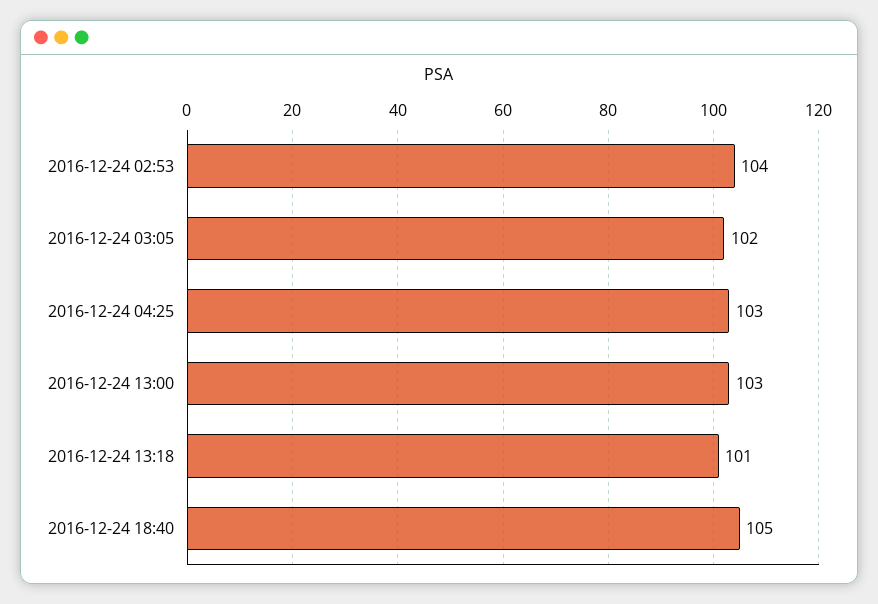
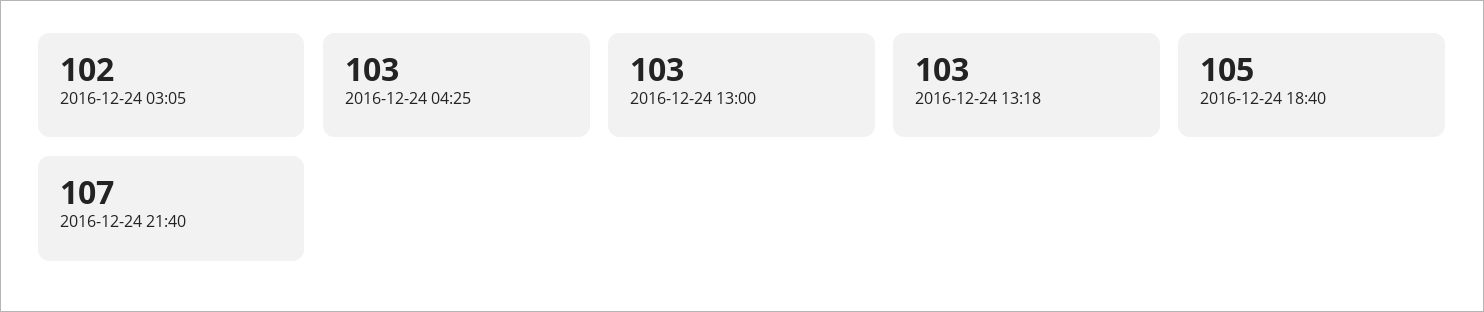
2016-12-24 02:53: 104 -> none
2016-12-24 13:18: 101 -> 103
2016-12-24 21:40: none -> 107

